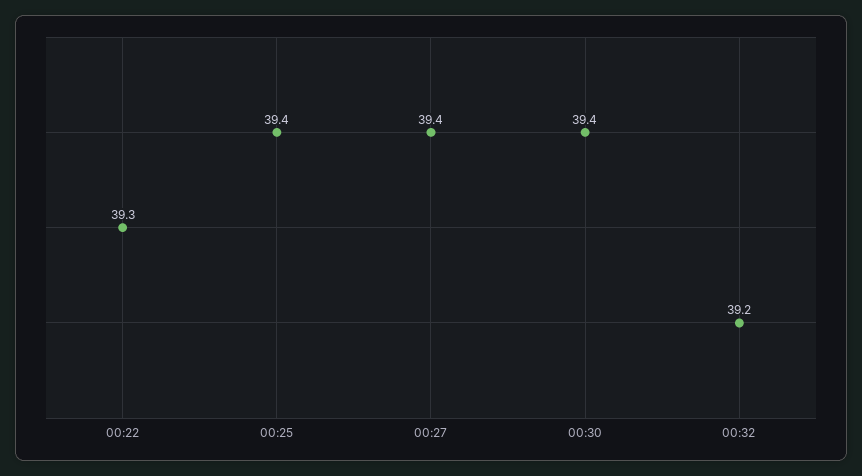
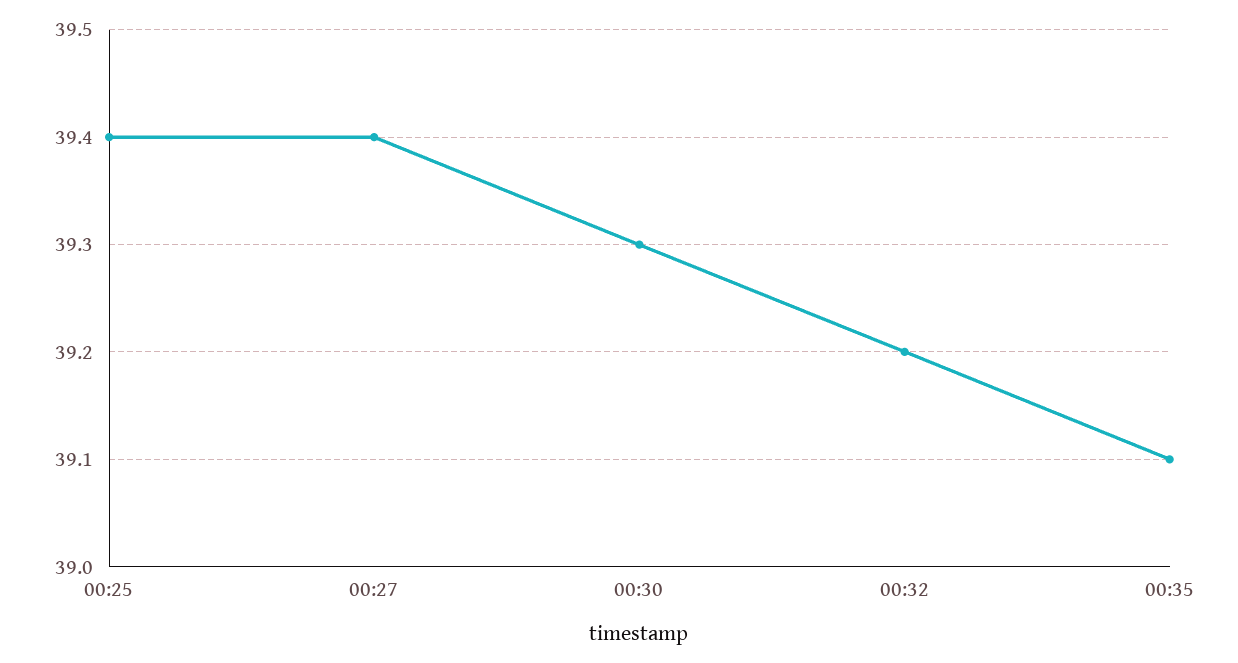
00:22: 39.3 -> none
00:30: 39.4 -> 39.3
00:35: none -> 39.1

